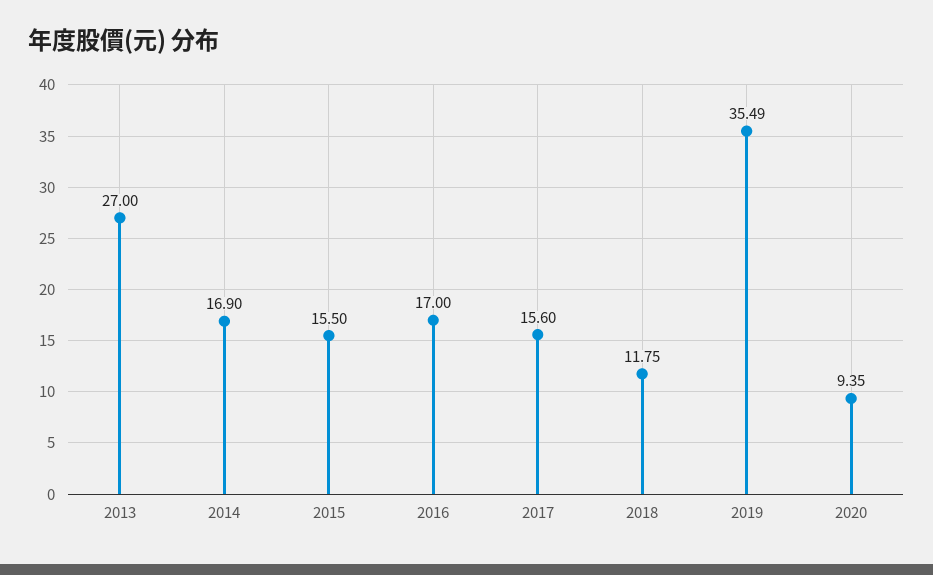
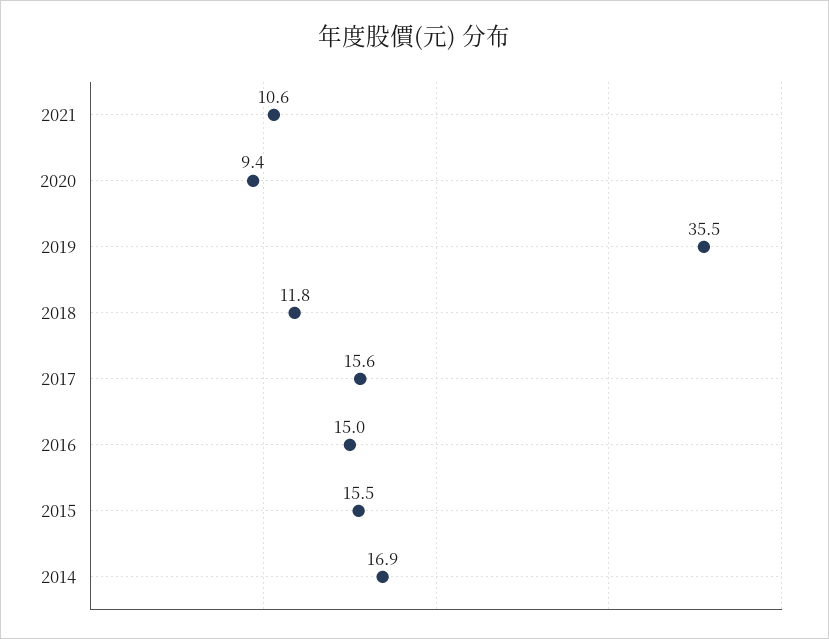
2013: 27 -> none
2016: 17 -> 15
2021: none -> 10.6

